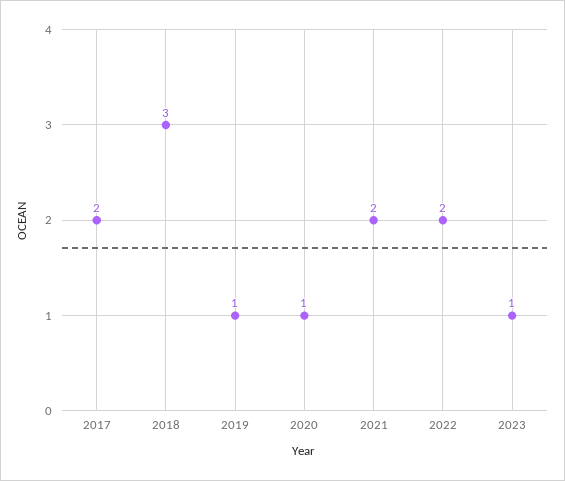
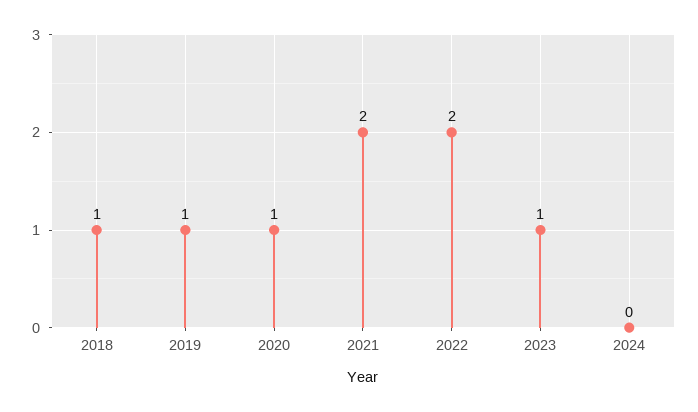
2017: 2 -> none
2018: 3 -> 1
2024: none -> 0

